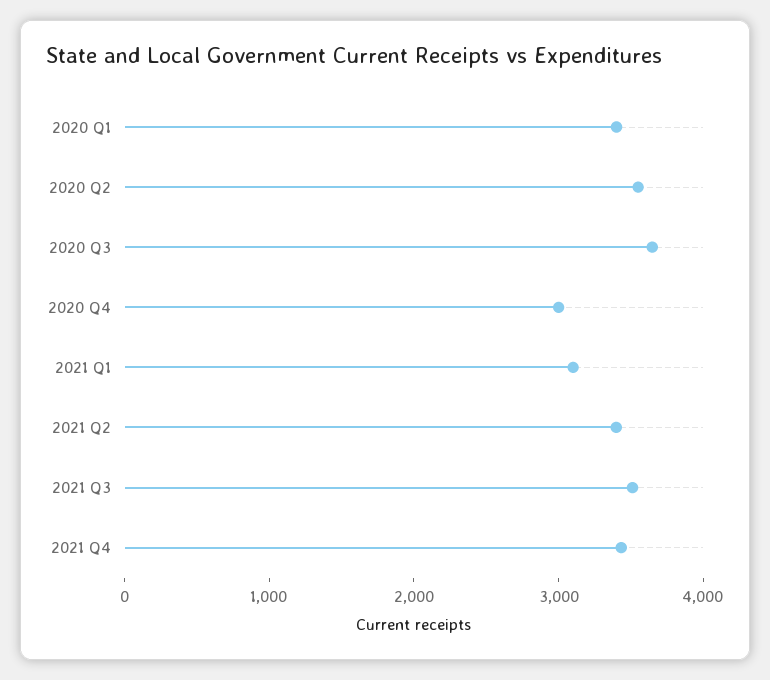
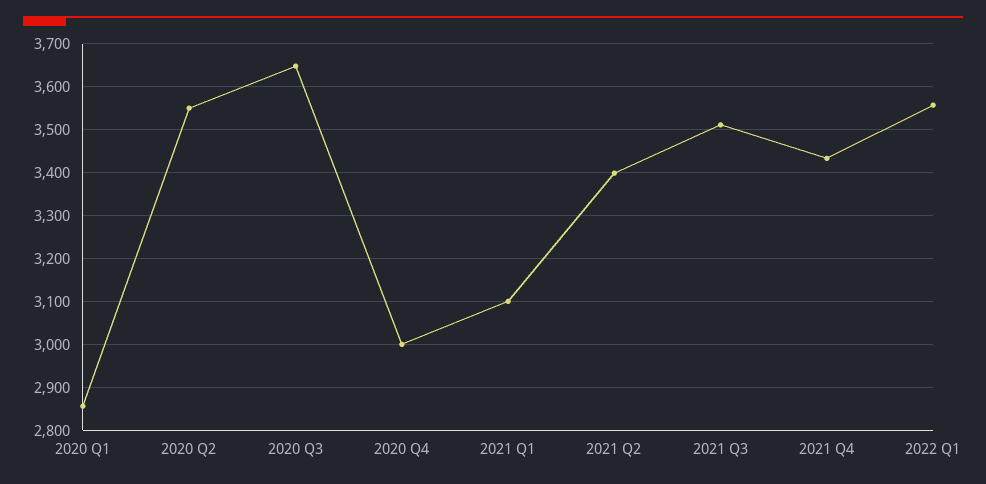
2020 Q1: 3400 -> 2860
2022 Q1: none -> 3560

